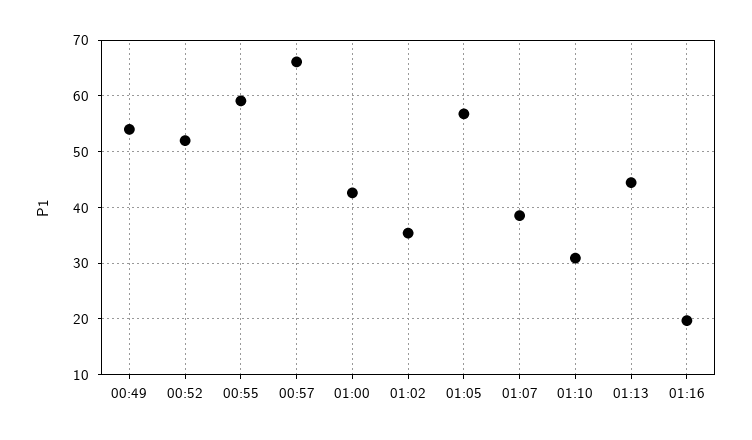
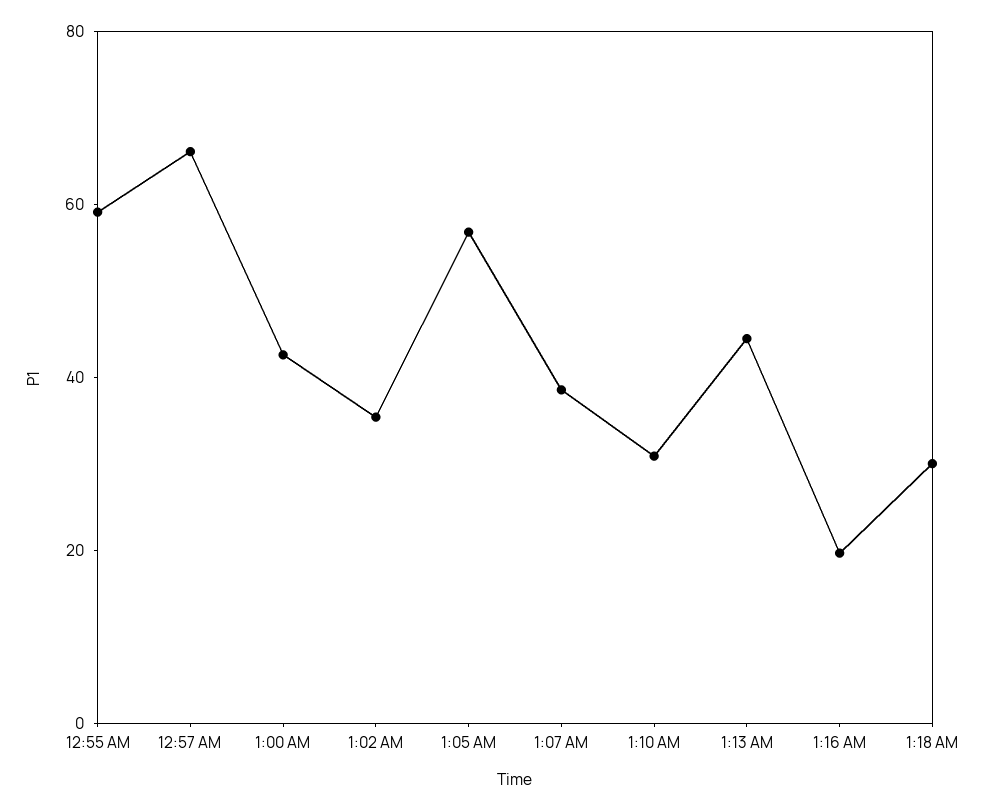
00:49: 54 -> none
00:52: 52 -> none
1:18 AM: none -> 30

